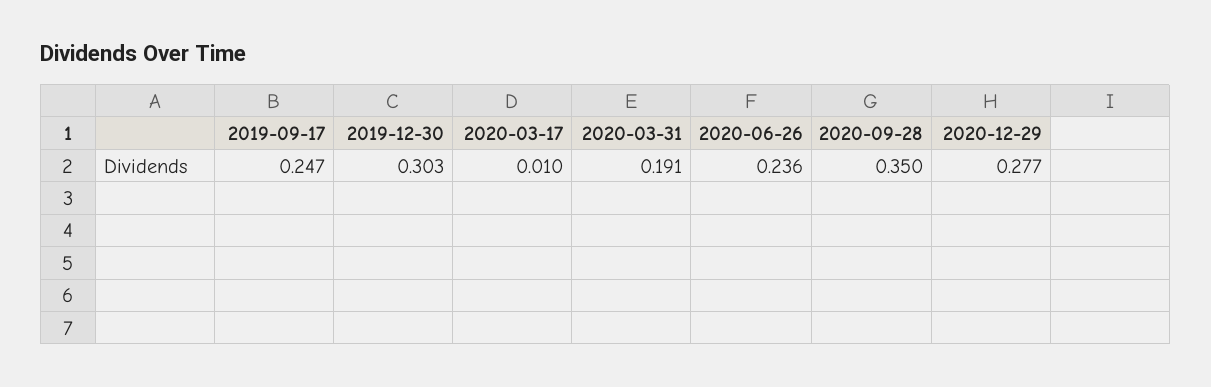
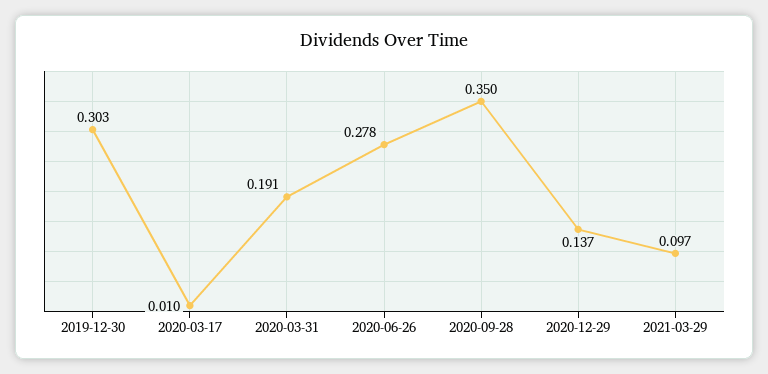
2019-09-17: 0.247 -> none
2020-06-26: 0.236 -> 0.278
2020-12-29: 0.277 -> 0.137
2021-03-29: none -> 0.097

